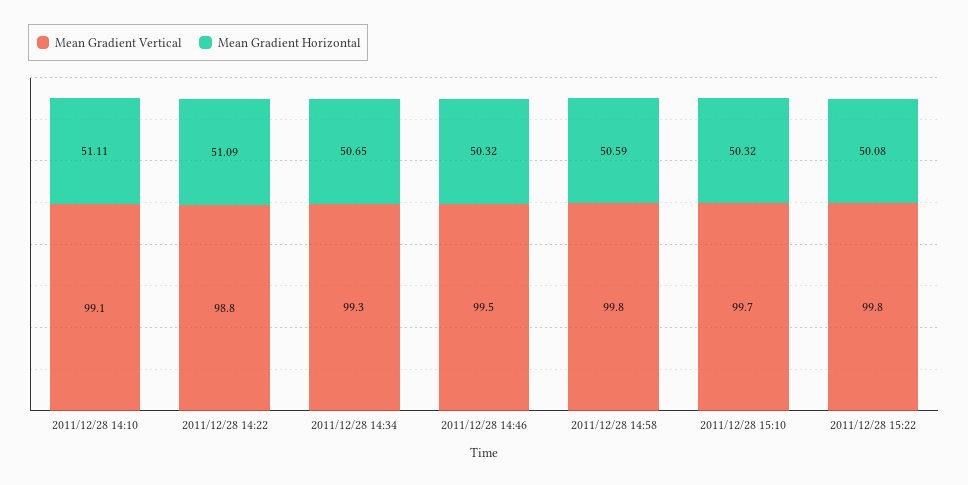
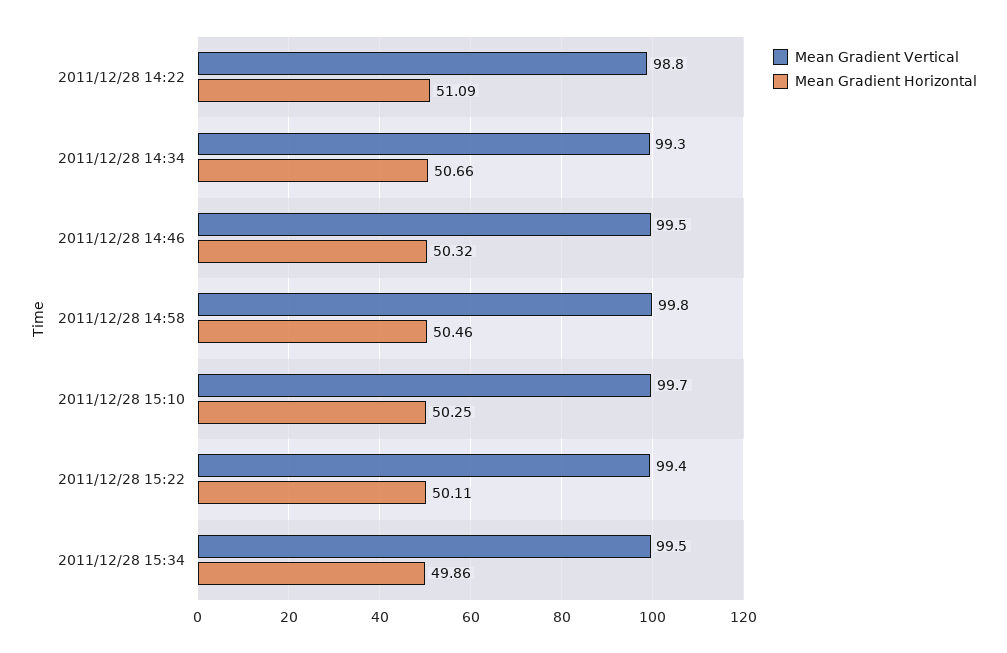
Mean Gradient Vertical, 2011/12/28 14:10: 99.1 -> none
Mean Gradient Horizontal, 2011/12/28 14:10: 51.11 -> none
Mean Gradient Horizontal, 2011/12/28 14:34: 50.65 -> 50.66
Mean Gradient Horizontal, 2011/12/28 14:58: 50.59 -> 50.46
Mean Gradient Horizontal, 2011/12/28 15:10: 50.32 -> 50.25
Mean Gradient Vertical, 2011/12/28 15:22: 99.8 -> 99.4
Mean Gradient Horizontal, 2011/12/28 15:22: 50.08 -> 50.11
Mean Gradient Vertical, 2011/12/28 15:34: none -> 99.5
Mean Gradient Horizontal, 2011/12/28 15:34: none -> 49.86

